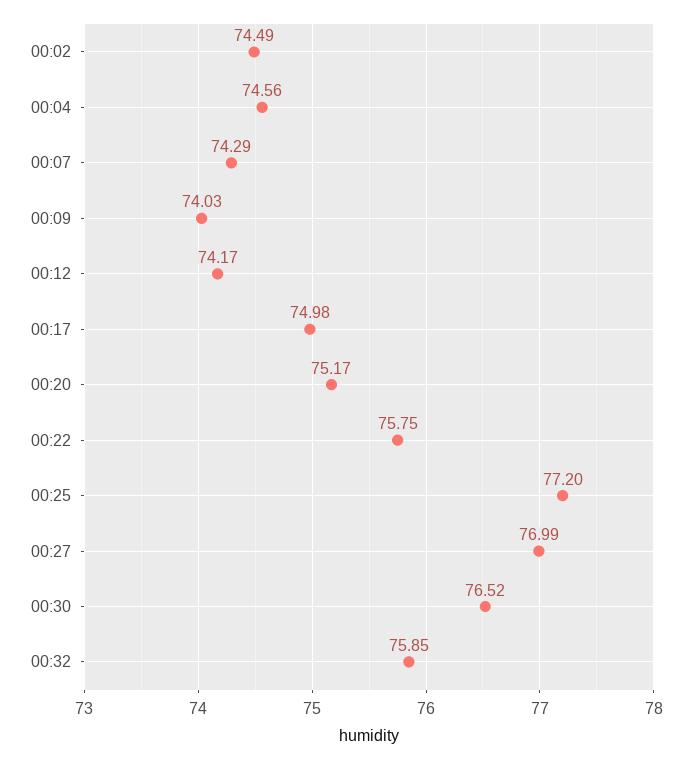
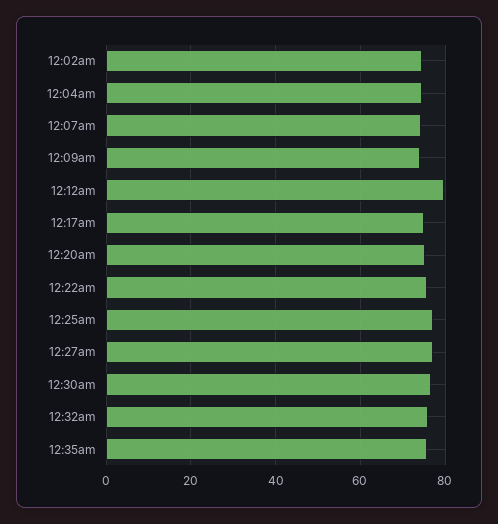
00:12: 74.17 -> 80
12:35am: none -> 76

